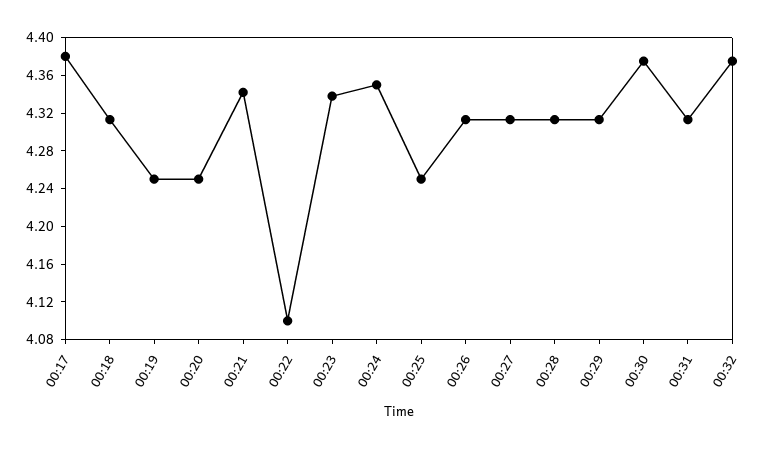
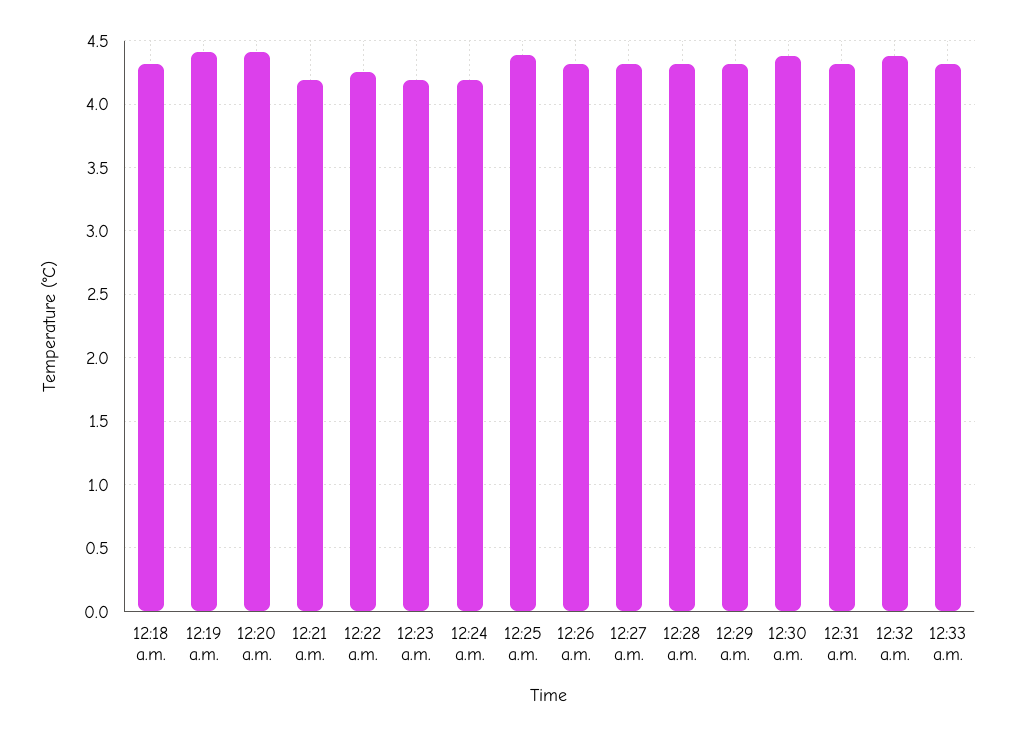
00:17: 4.38 -> none
00:19: 4.25 -> 4.4
00:20: 4.25 -> 4.4
00:21: 4.34 -> 4.2
00:22: 4.1 -> 4.25
00:23: 4.34 -> 4.2
00:24: 4.35 -> 4.2
00:25: 4.25 -> 4.4
12:33 a.m.: none -> 4.3

